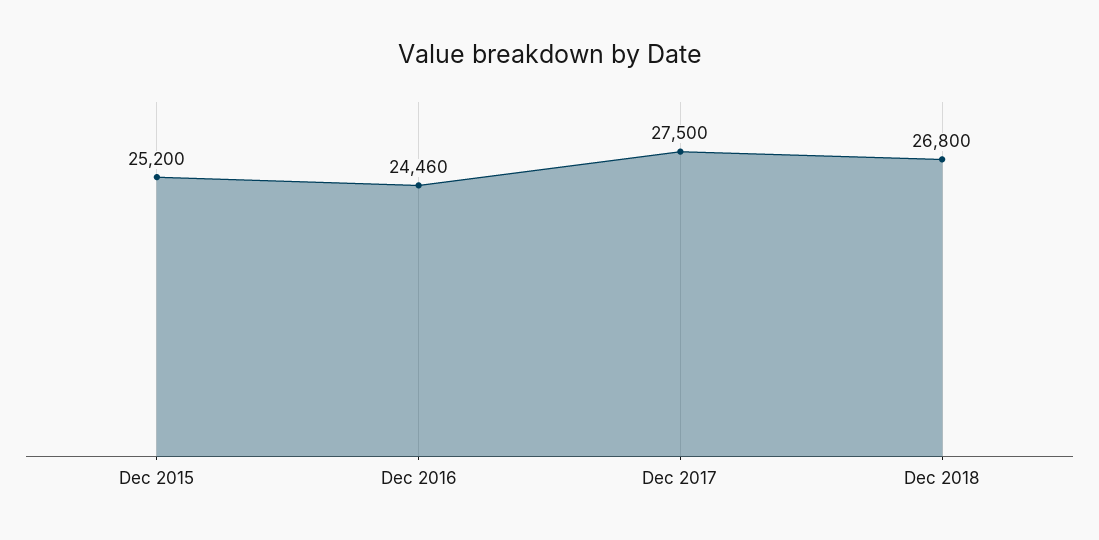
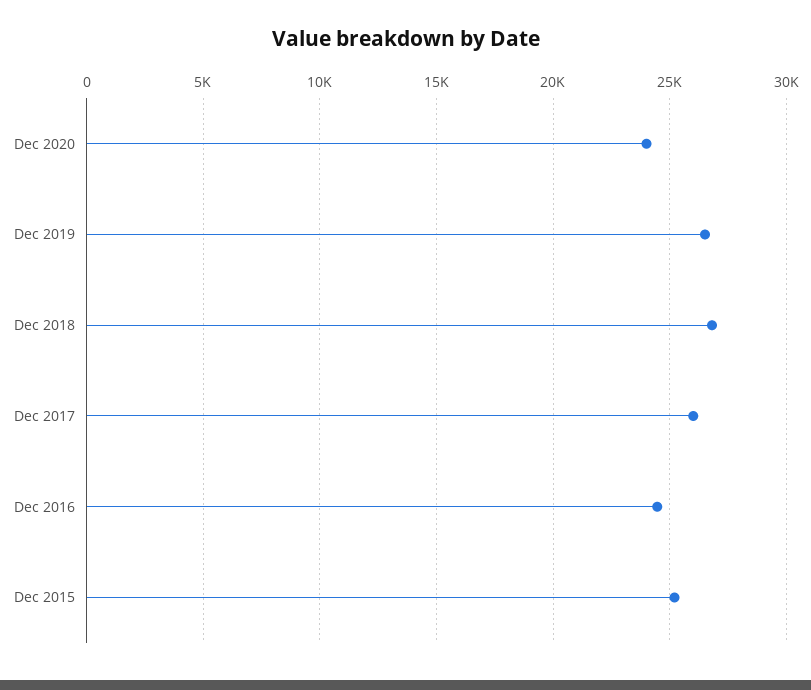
Dec 2017: 27500 -> 26000
Dec 2020: none -> 24000
Dec 2019: none -> 26500

